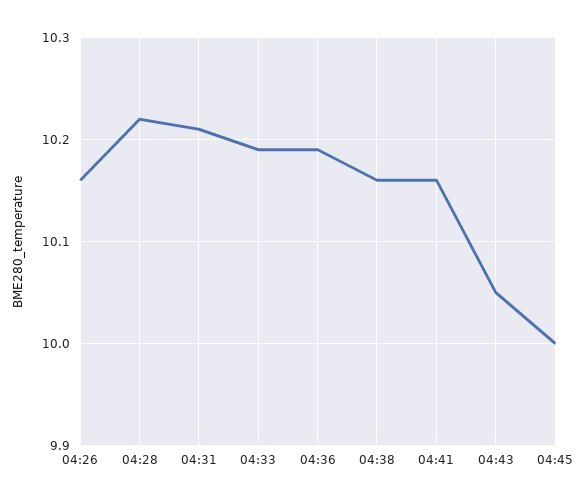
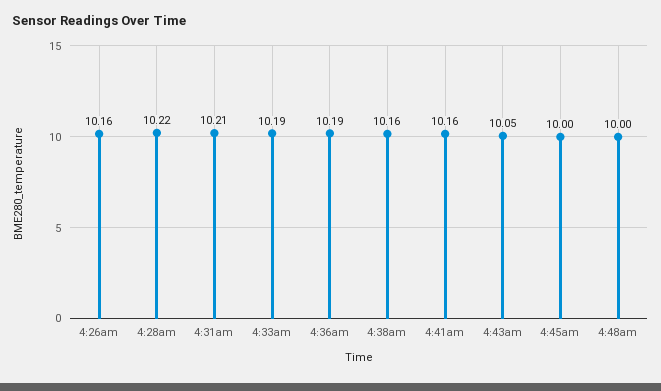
4:48am: none -> 10

